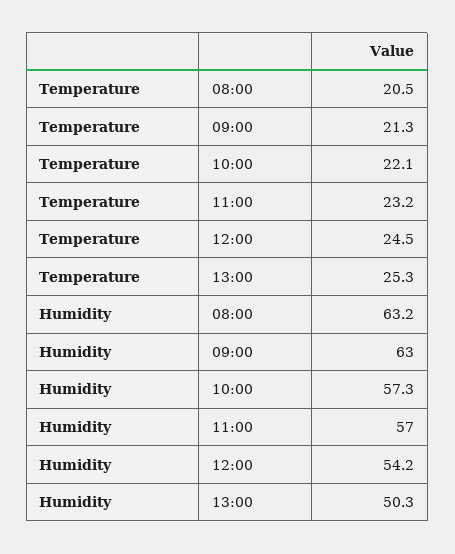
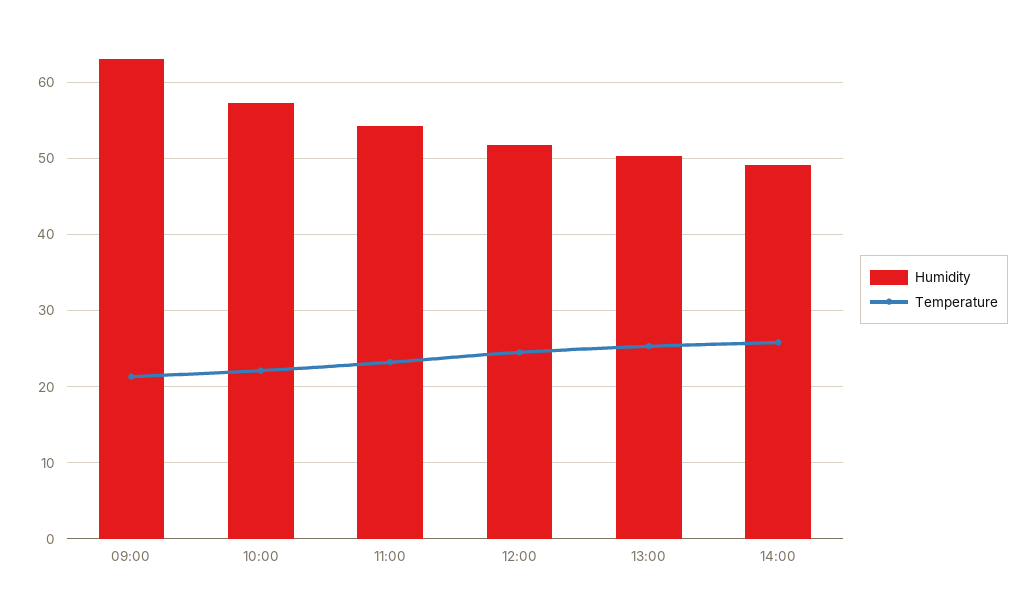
Temperature, 08:00: 20.5 -> none
Humidity, 08:00: 63.2 -> none
Humidity, 11:00: 57 -> 54
Humidity, 12:00: 54.2 -> 52
Humidity, 14:00: none -> 49
Temperature, 14:00: none -> 26

